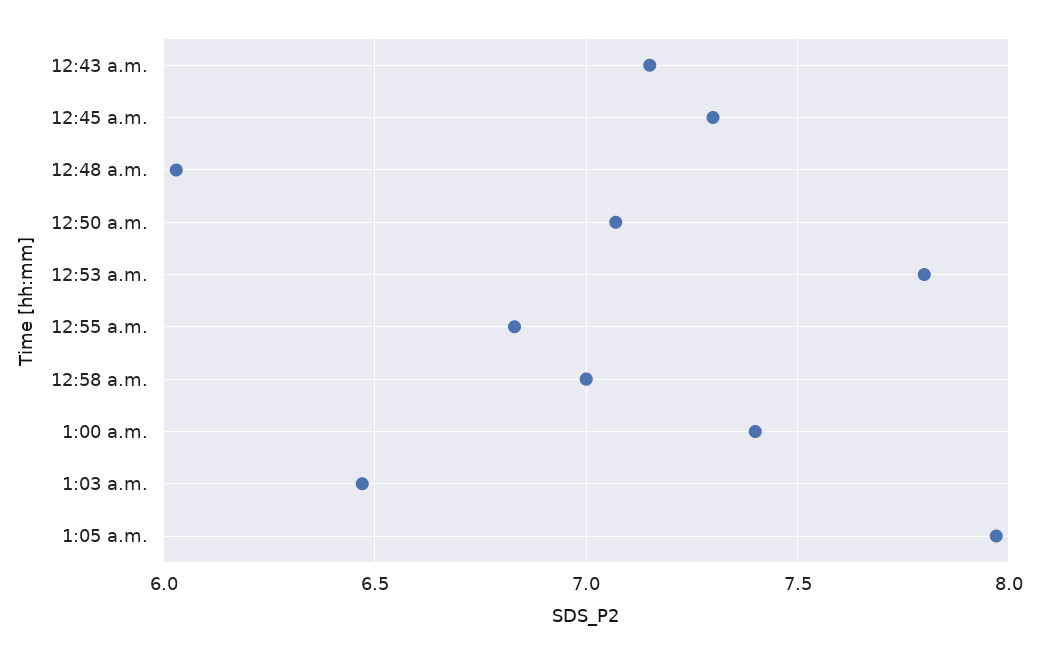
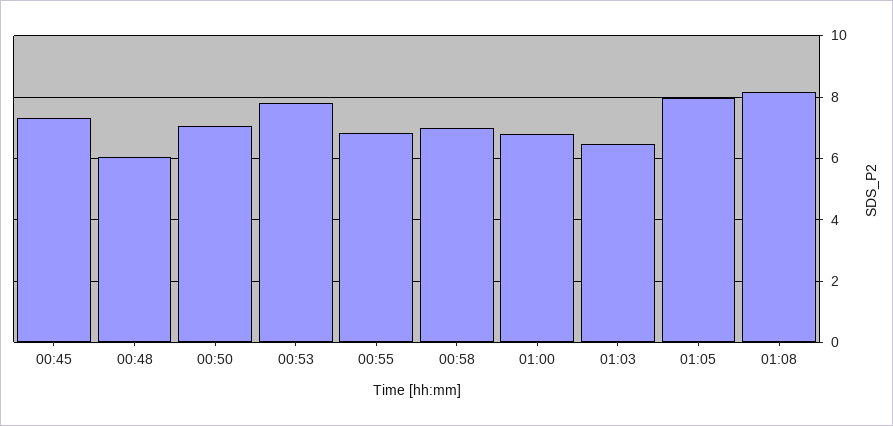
12:43 a.m.: 7.15 -> none
1:00 a.m.: 7.4 -> 6.8
01:08: none -> 8.2

